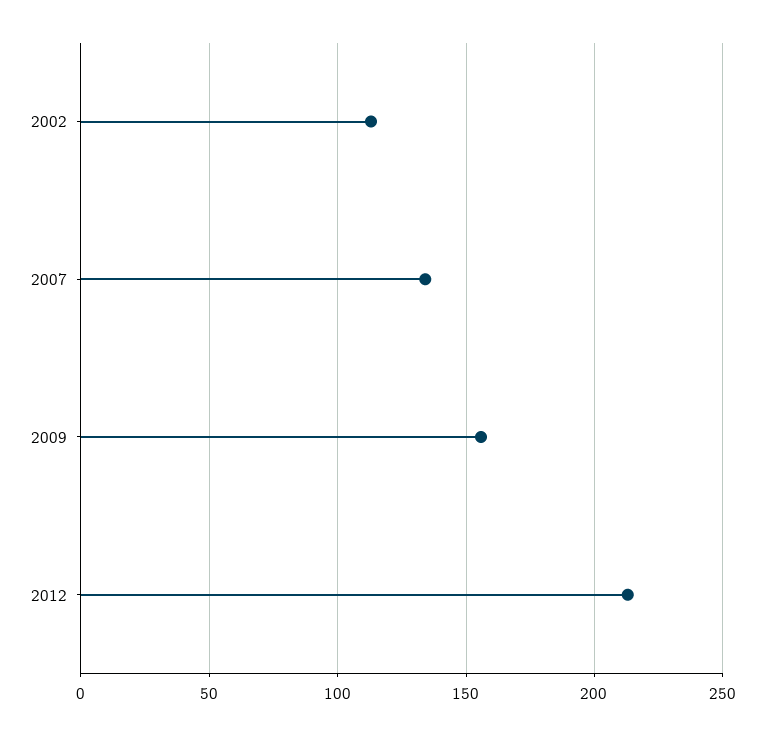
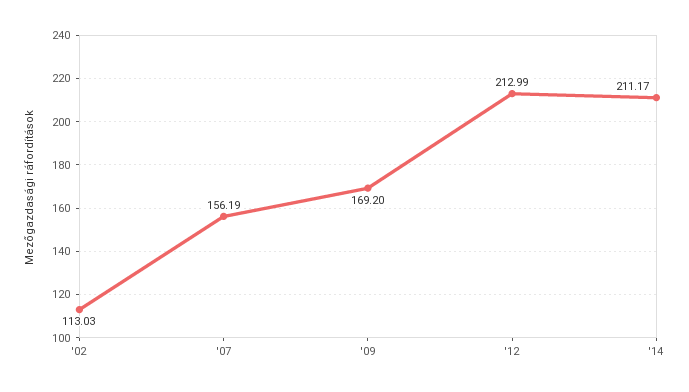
2007: 135 -> 156.19
2009: 155 -> 169.2
'14: none -> 211.17

